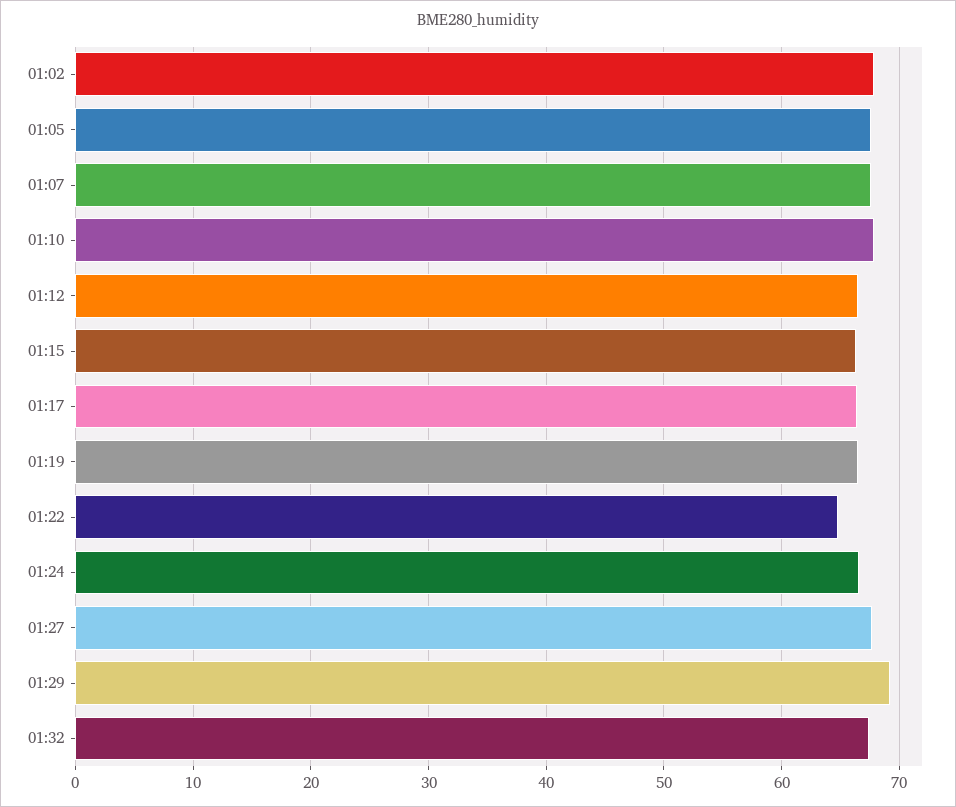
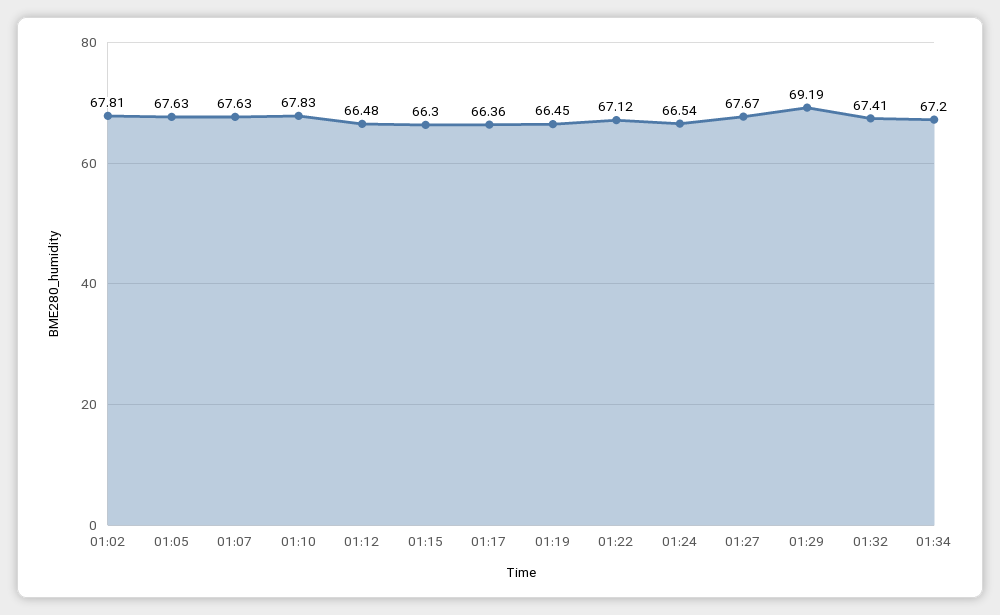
01:22: 65 -> 67.12
01:34: none -> 67.2

